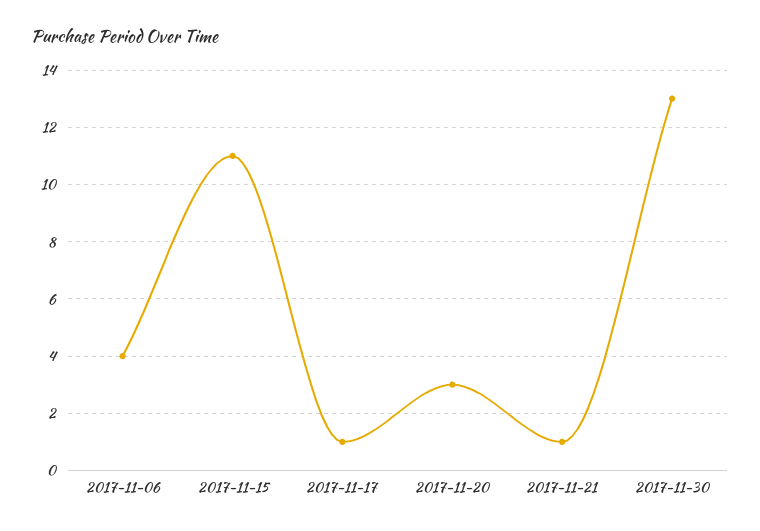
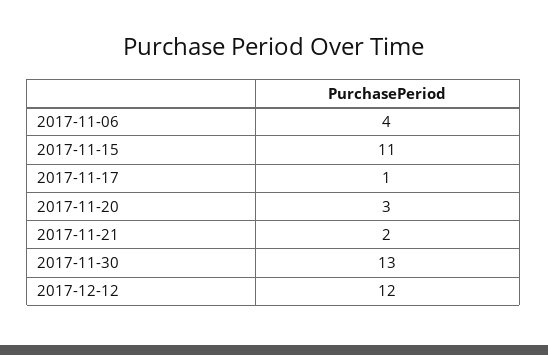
2017-11-21: 1 -> 2
2017-12-12: none -> 12

